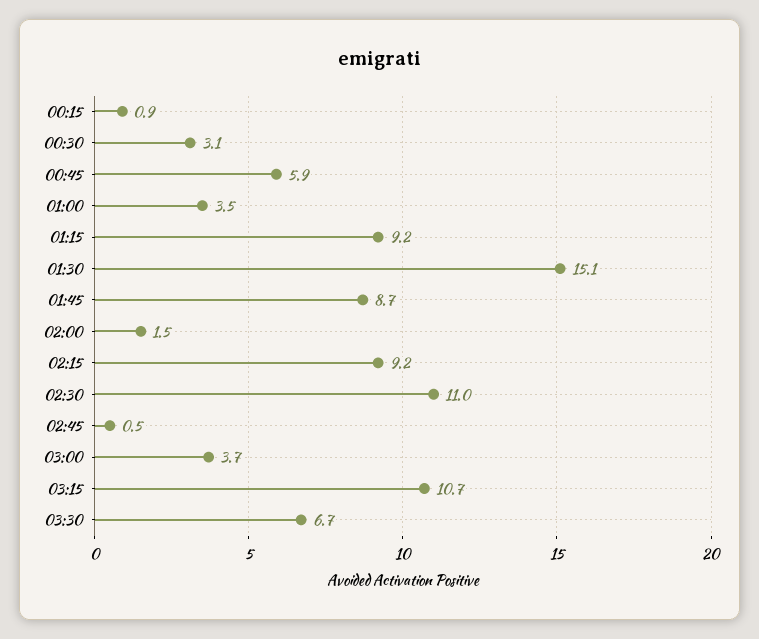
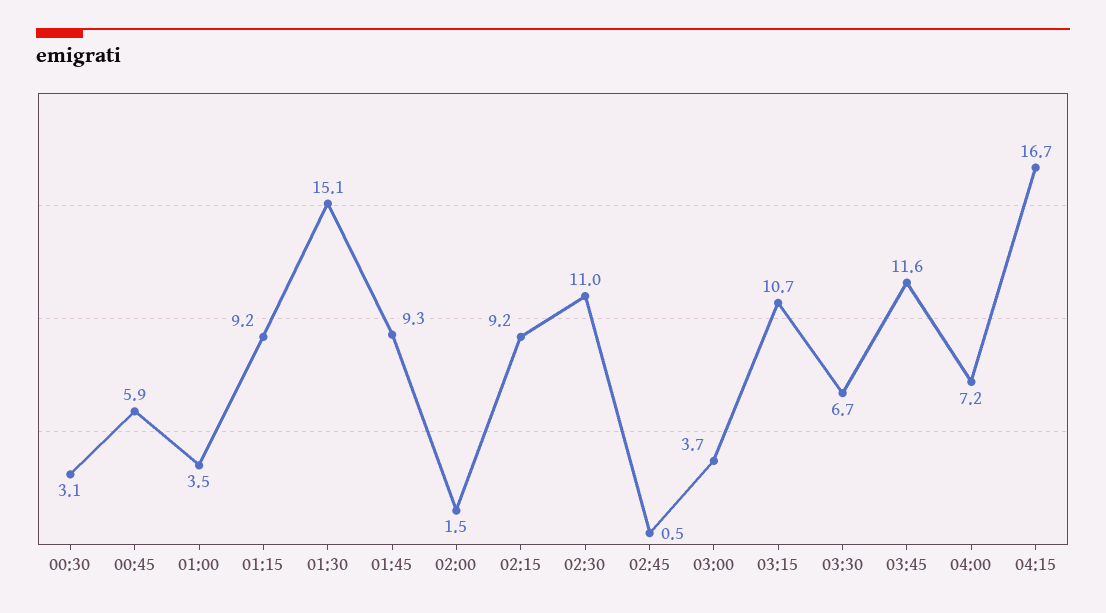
00:15: 0.9 -> none
01:45: 8.7 -> 9.3
03:45: none -> 11.6
04:00: none -> 7.2
04:15: none -> 16.7

